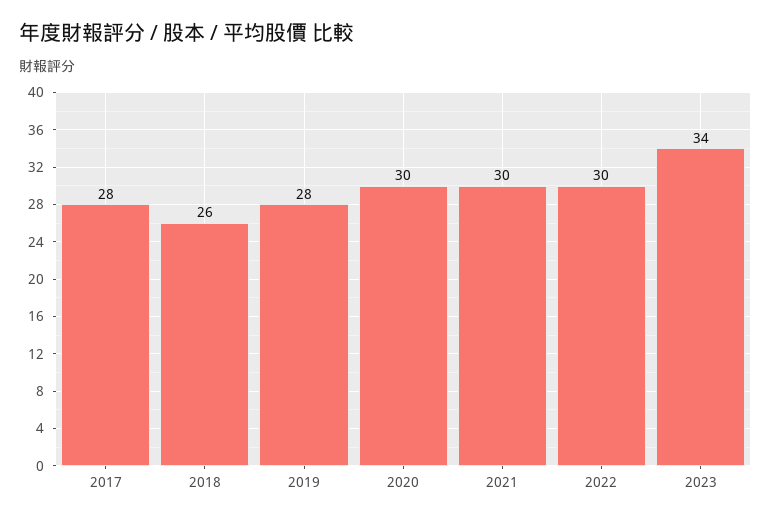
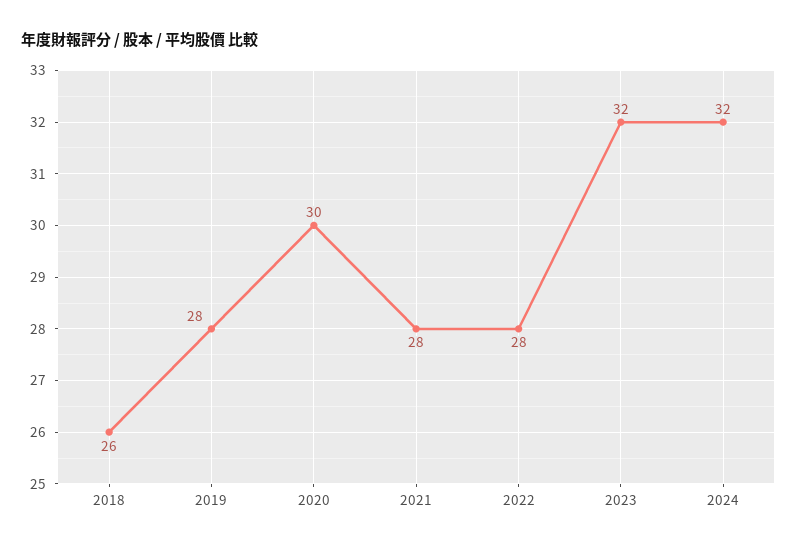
2017: 28 -> none
2021: 30 -> 28
2022: 30 -> 28
2023: 34 -> 32
2024: none -> 32

